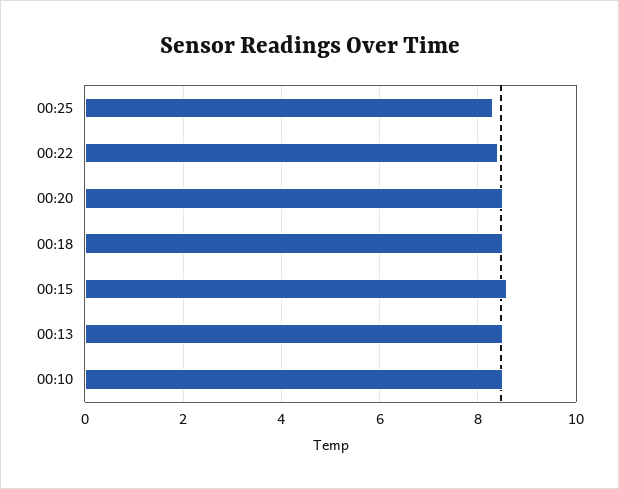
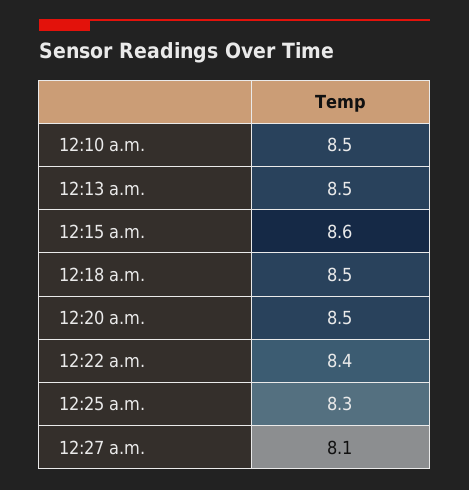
12:27 a.m.: none -> 8.1

